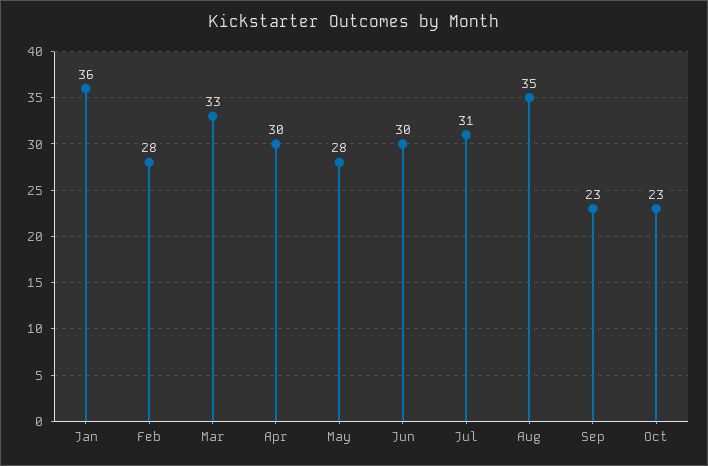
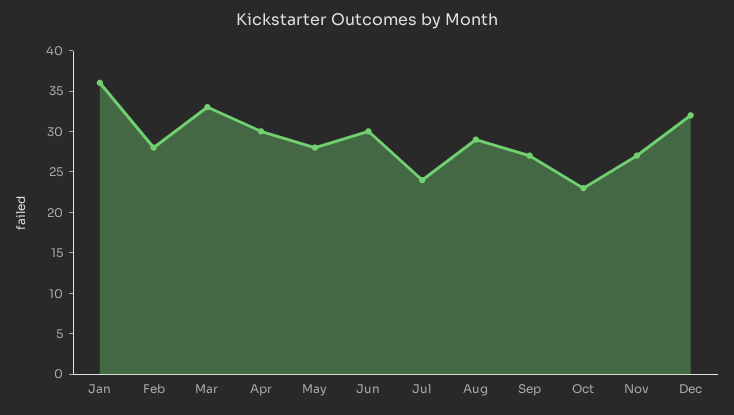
Jul: 31 -> 24
Aug: 35 -> 29
Sep: 23 -> 27
Nov: none -> 27
Dec: none -> 32

